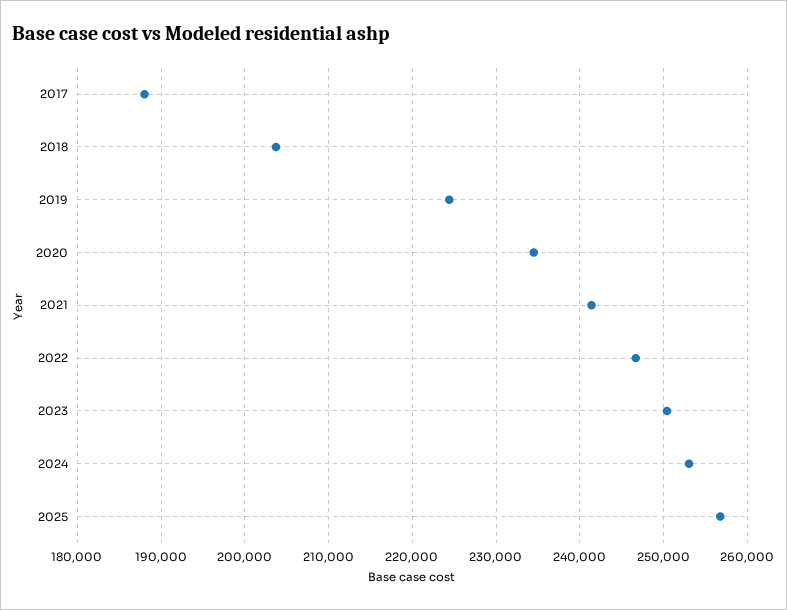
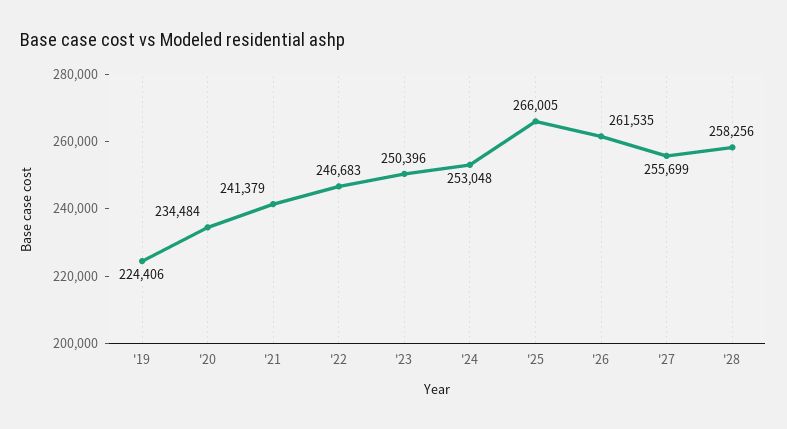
2017: 188000 -> none
2018: 204000 -> none
2025: 257000 -> 266005
'26: none -> 261535
'27: none -> 255699
'28: none -> 258256

